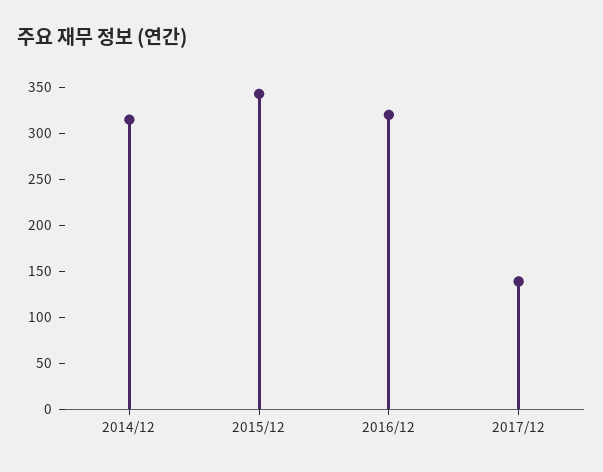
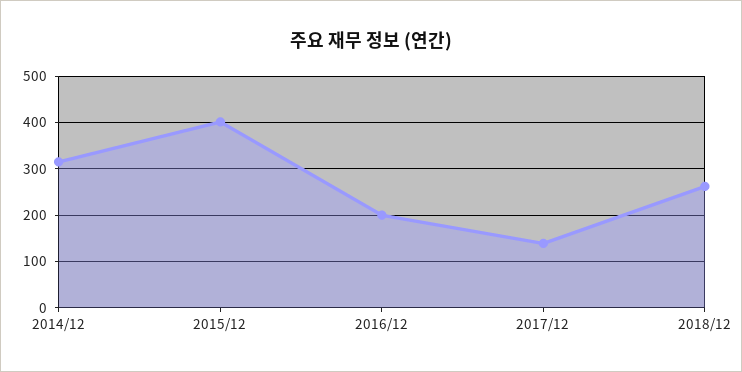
2015/12: 340 -> 400
2016/12: 320 -> 200
2018/12: none -> 260

